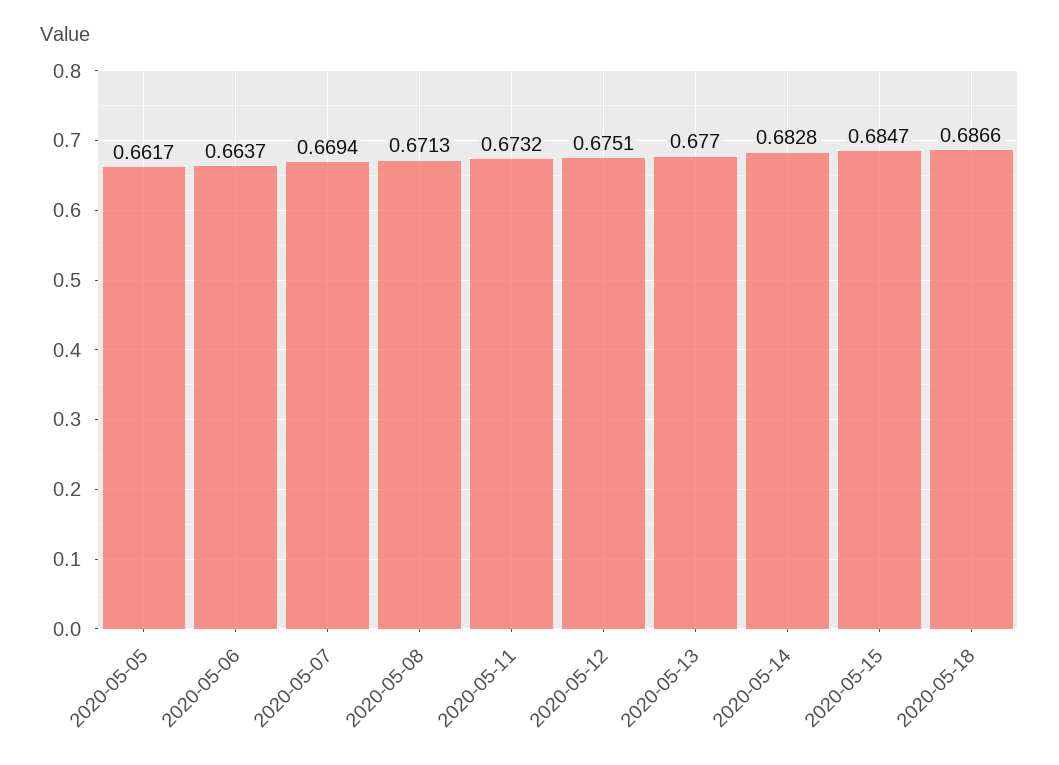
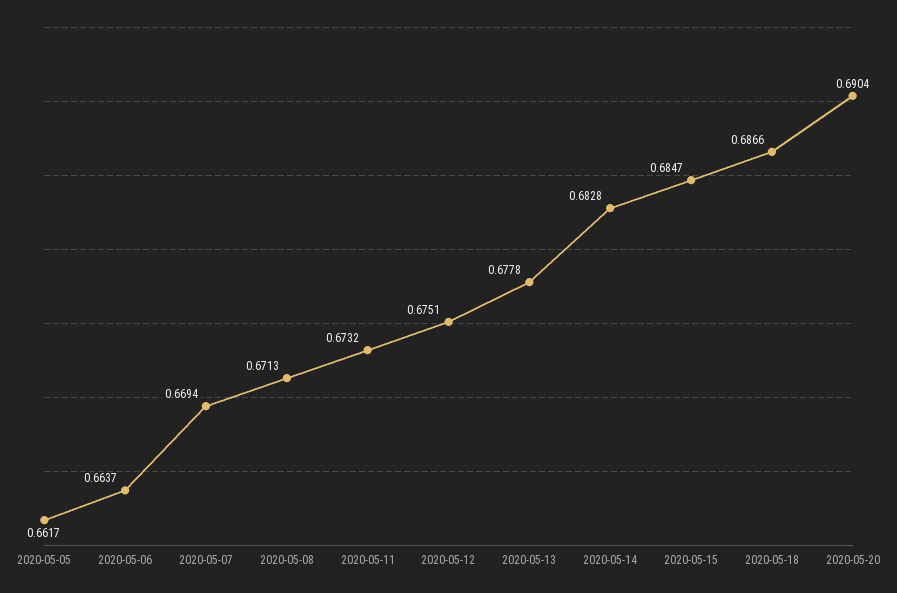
2020-05-13: 0.677 -> 0.6778
2020-05-20: none -> 0.6904

